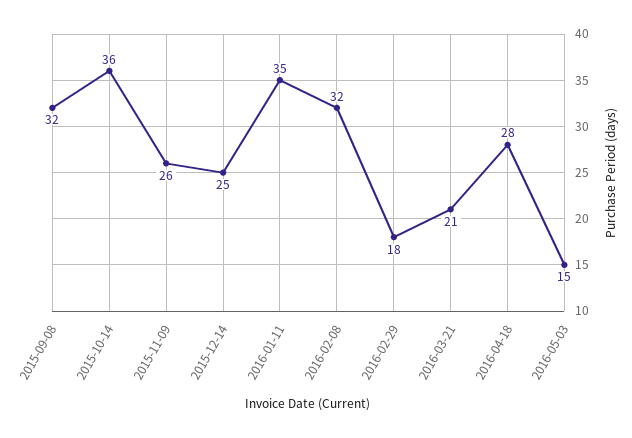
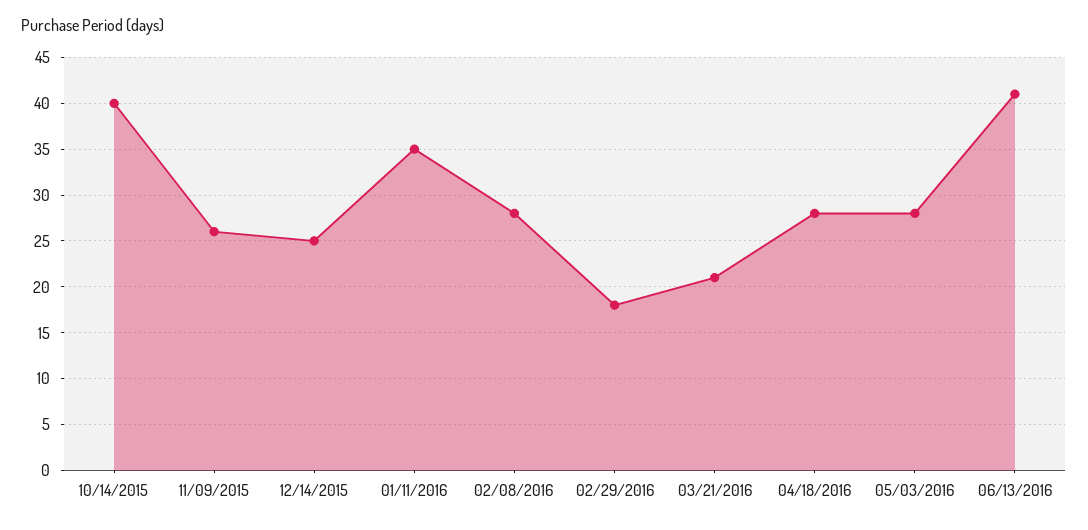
2015-09-08: 32 -> none
2015-10-14: 36 -> 40
2016-02-08: 32 -> 28
2016-05-03: 15 -> 28
06/13/2016: none -> 41

